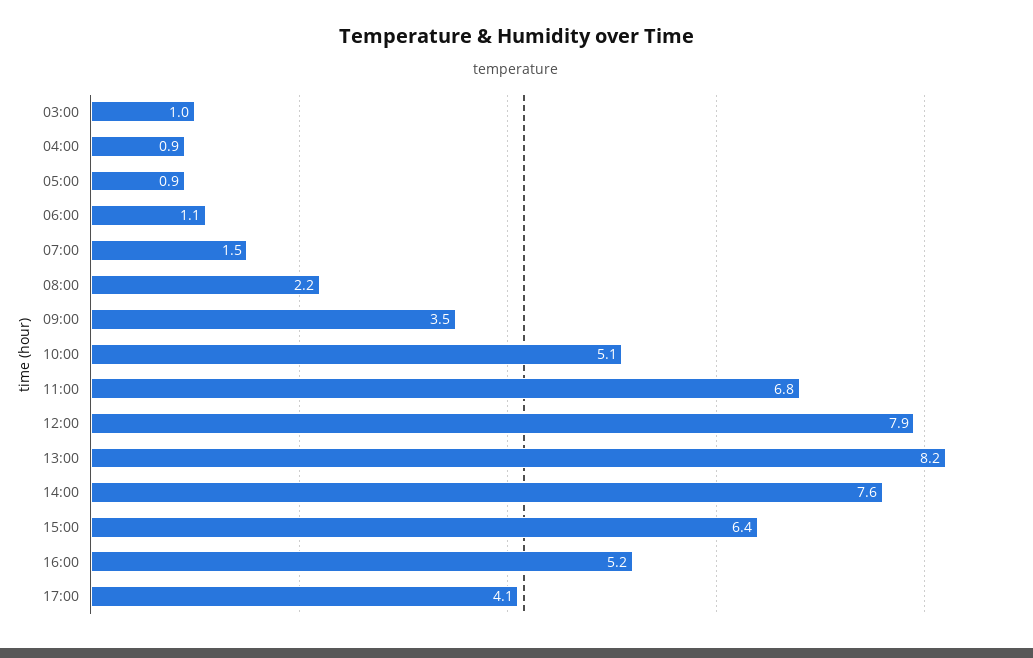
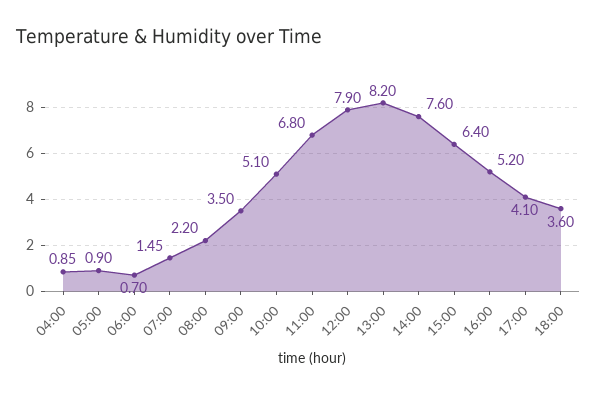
03:00: 1 -> none
06:00: 1.1 -> 0.7
18:00: none -> 3.6

